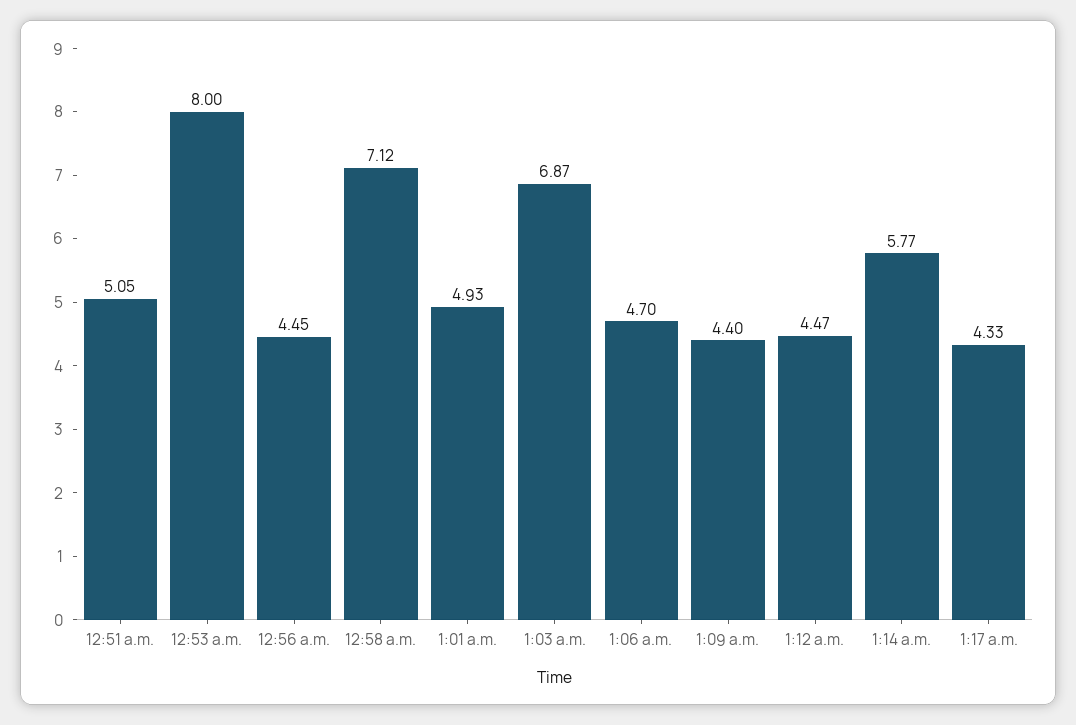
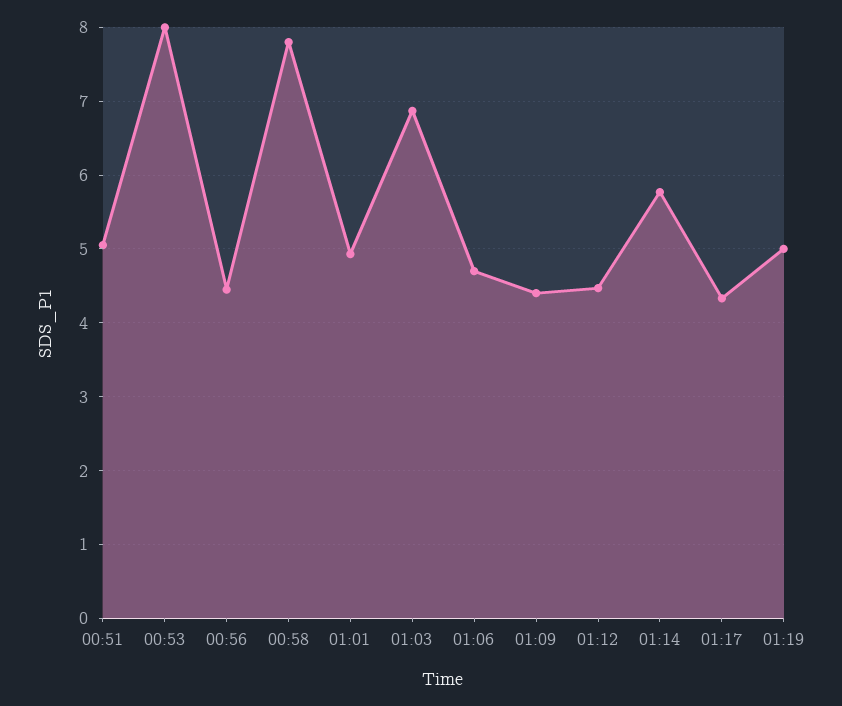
12:58 a.m.: 7.12 -> 7.8
01:19: none -> 5

